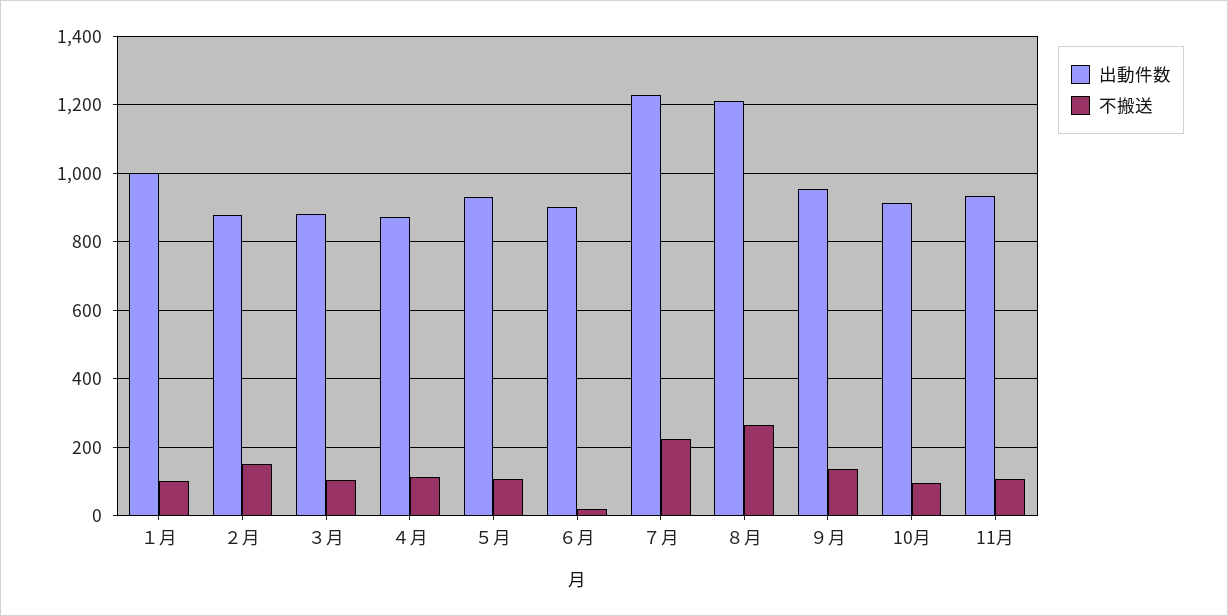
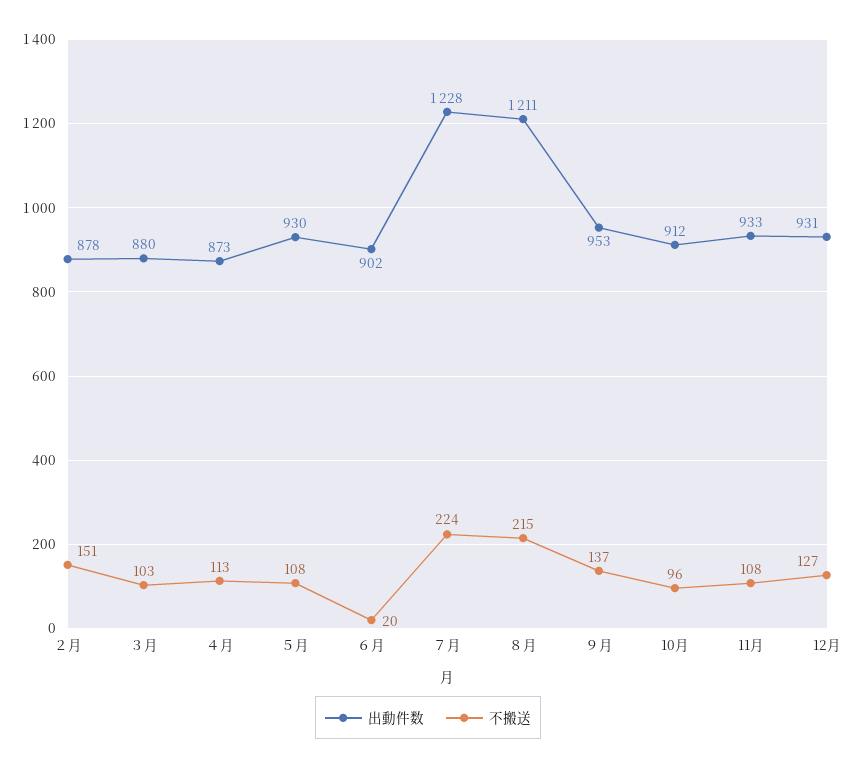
出動件数, １月: 1000 -> none
不搬送, １月: 100 -> none
不搬送, ８月: 260 -> 215
出動件数, 12月: none -> 931
不搬送, 12月: none -> 127

